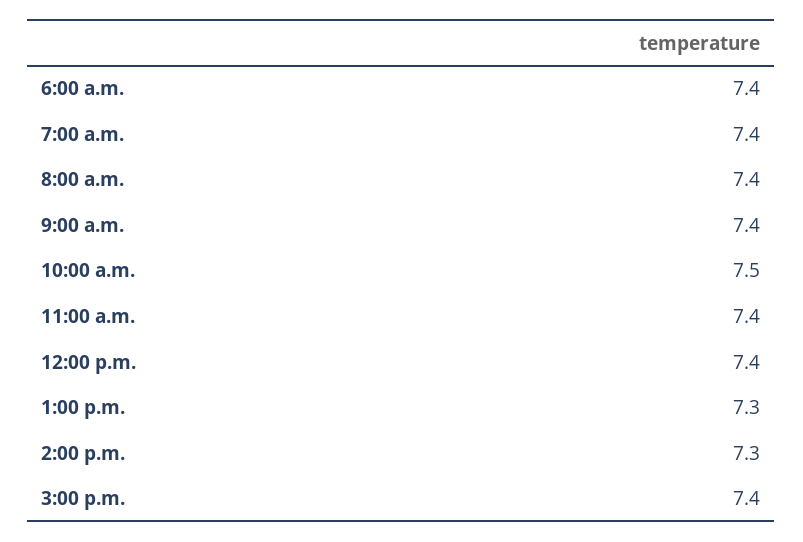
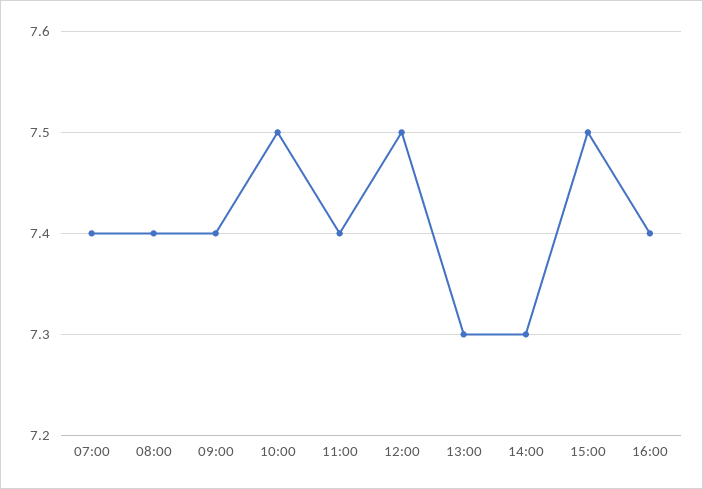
6:00 a.m.: 7.4 -> none
12:00 p.m.: 7.4 -> 7.5
3:00 p.m.: 7.4 -> 7.5
16:00: none -> 7.4

